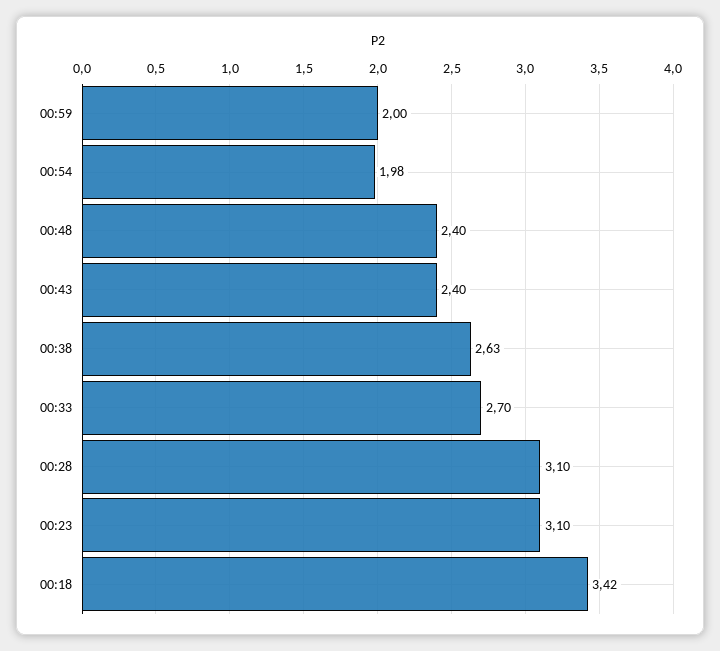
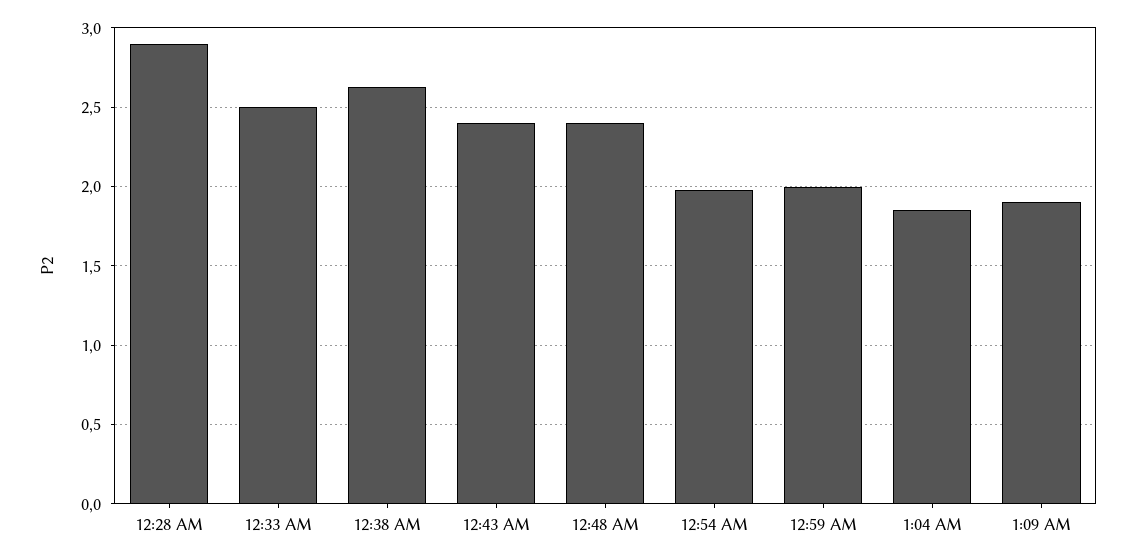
00:33: 2.7 -> 2.5
00:28: 3.1 -> 2.9
00:23: 3.1 -> none
00:18: 3.42 -> none
1:04 AM: none -> 1.85
1:09 AM: none -> 1.9

